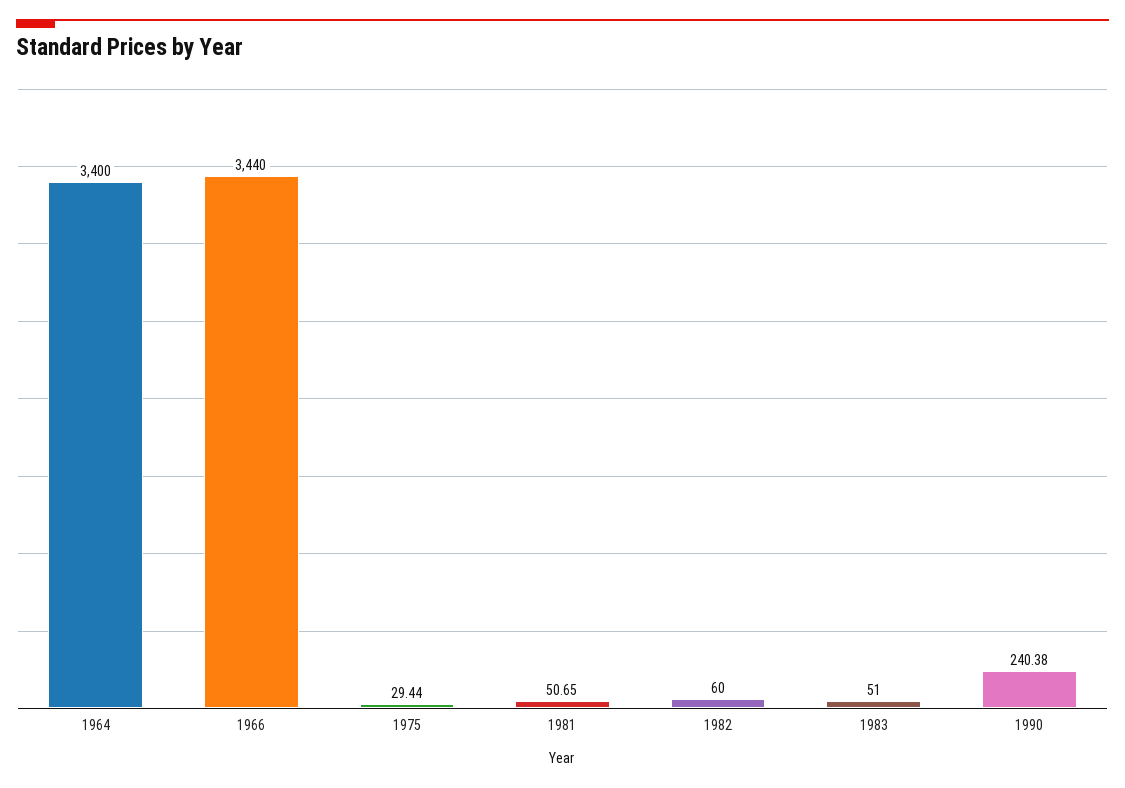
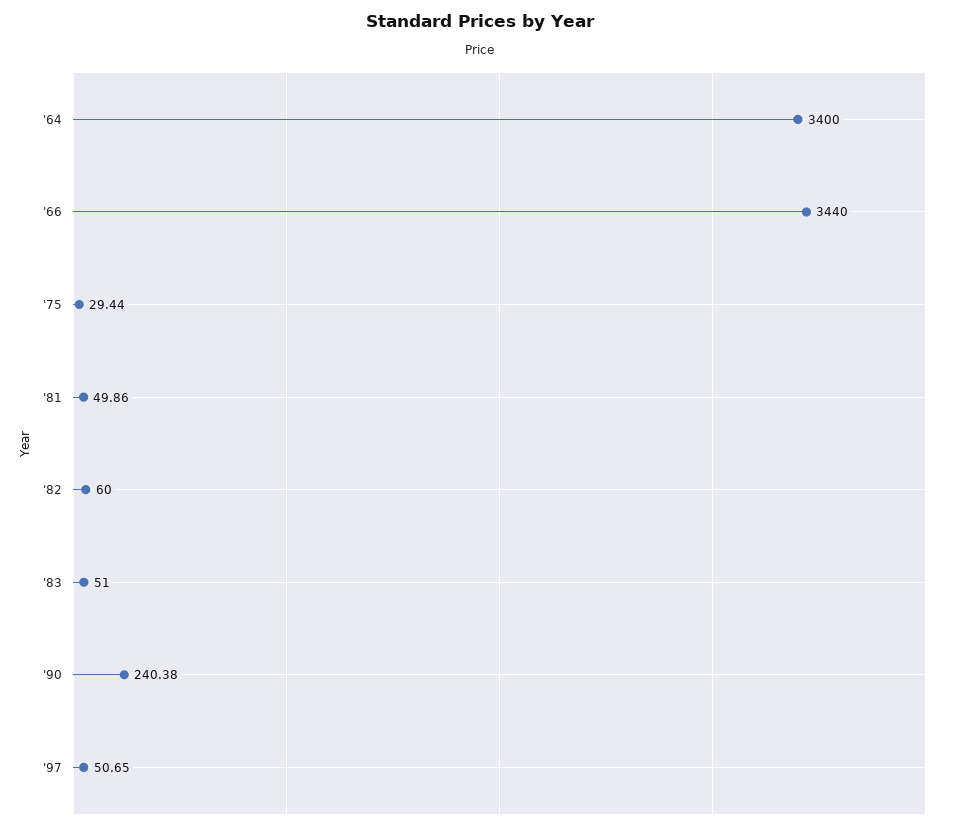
1981: 50.65 -> 49.86
'97: none -> 50.65

